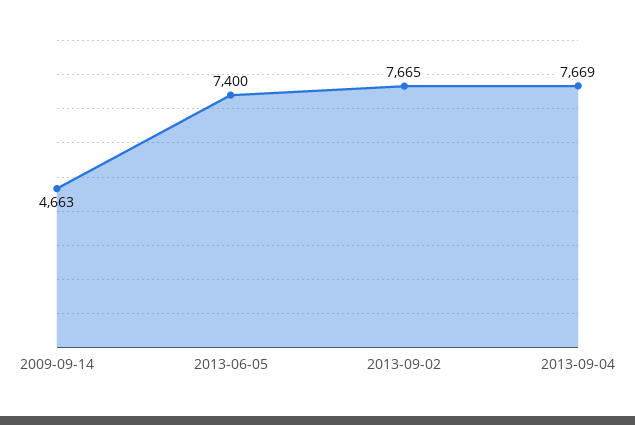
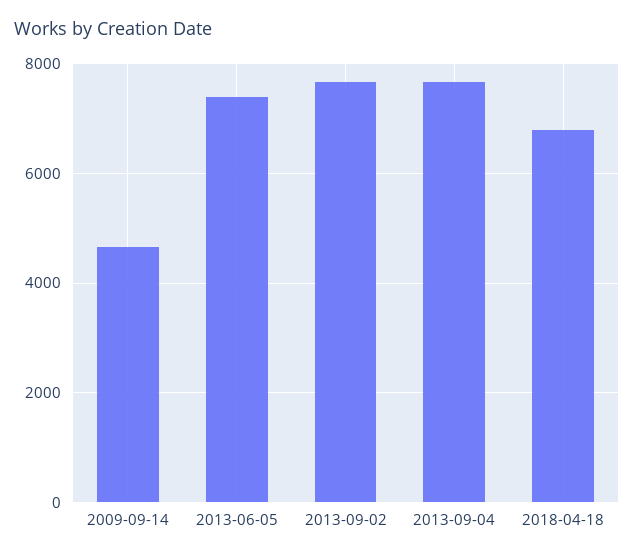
2018-04-18: none -> 6800

